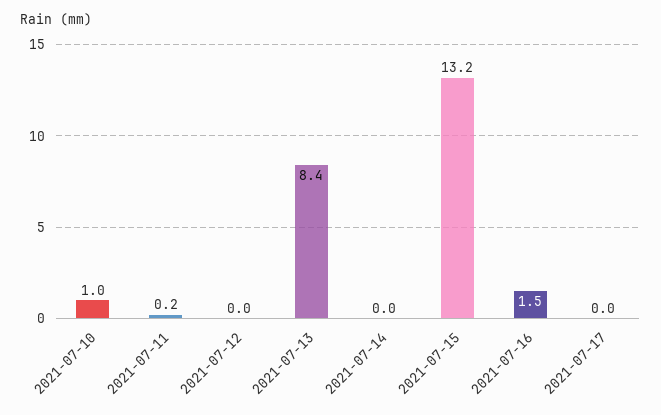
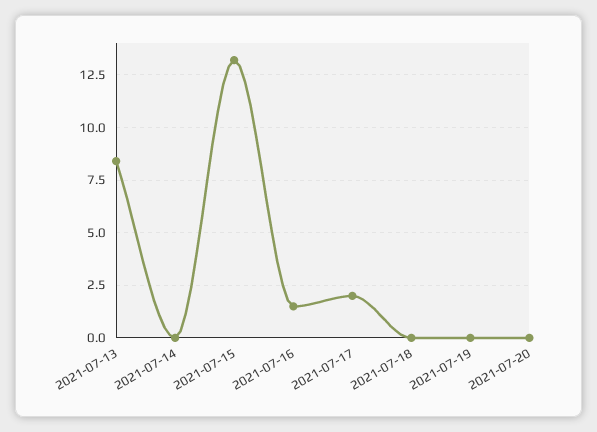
2021-07-10: 1 -> none
2021-07-11: 0.2 -> none
2021-07-12: 0 -> none
2021-07-17: 0 -> 2
2021-07-18: none -> 0
2021-07-19: none -> 0
2021-07-20: none -> 0

